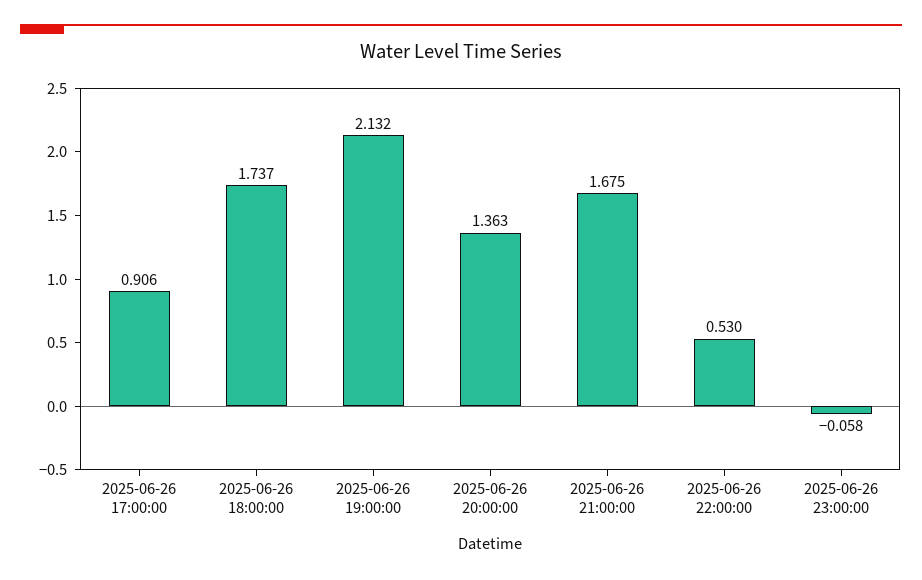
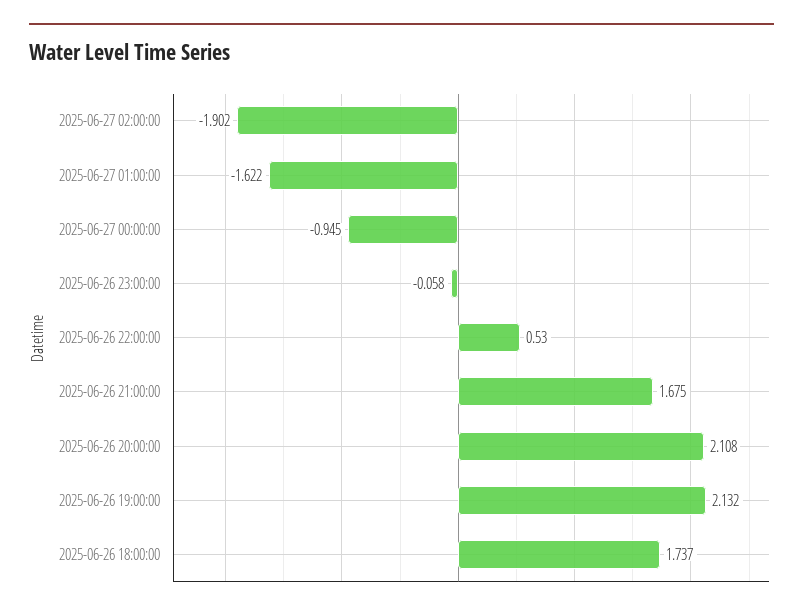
2025-06-26 17:00:00: 0.906 -> none
2025-06-26 20:00:00: 1.363 -> 2.108
2025-06-27 02:00:00: none -> -1.902
2025-06-27 01:00:00: none -> -1.622
2025-06-27 00:00:00: none -> -0.945

